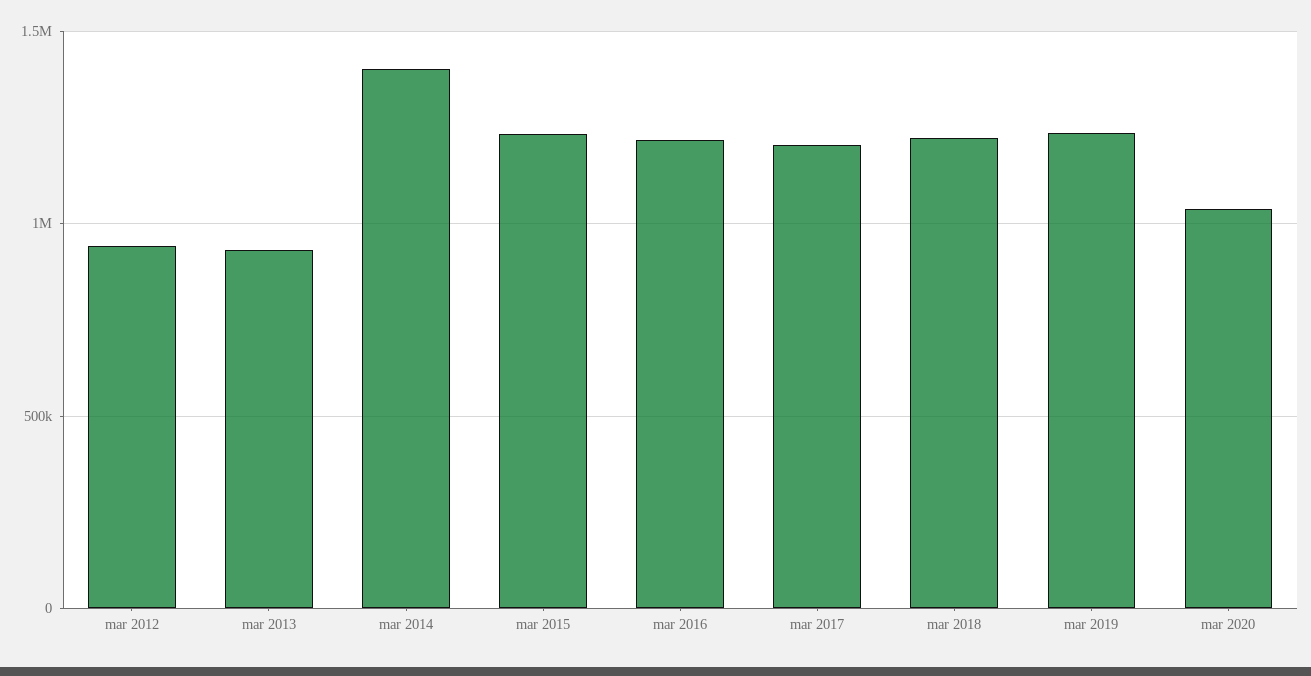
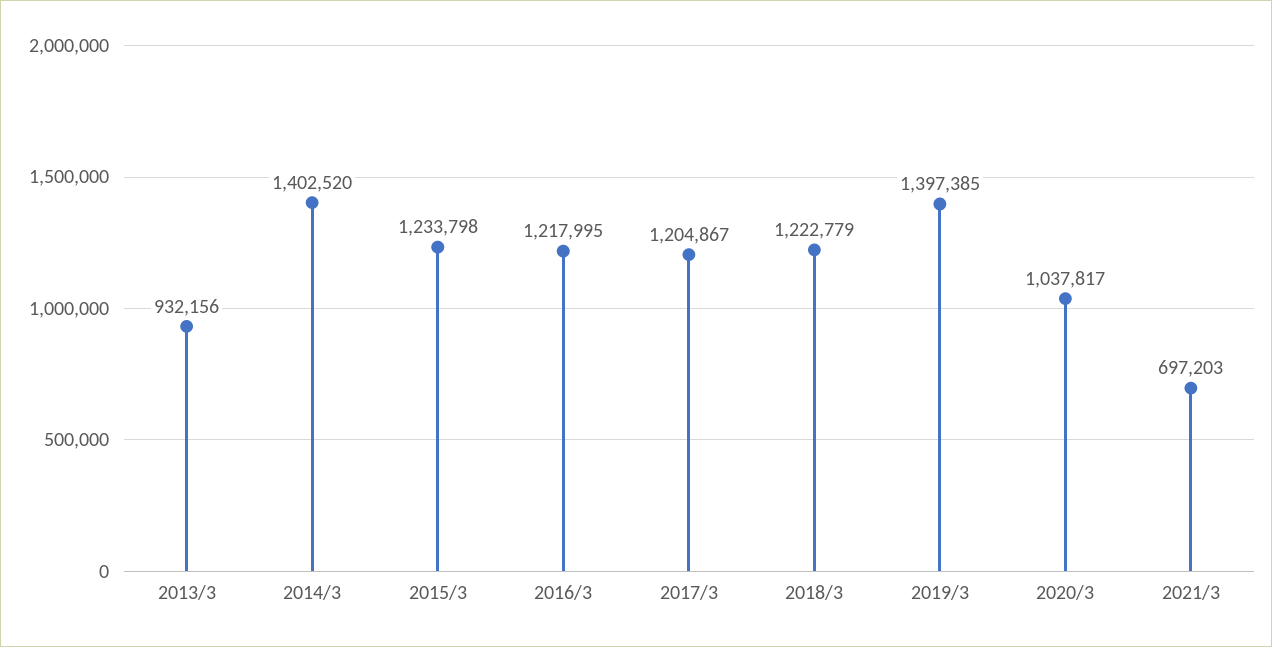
mar 2012: 950000 -> none
mar 2019: 1250000 -> 1397385
2021/3: none -> 697203

